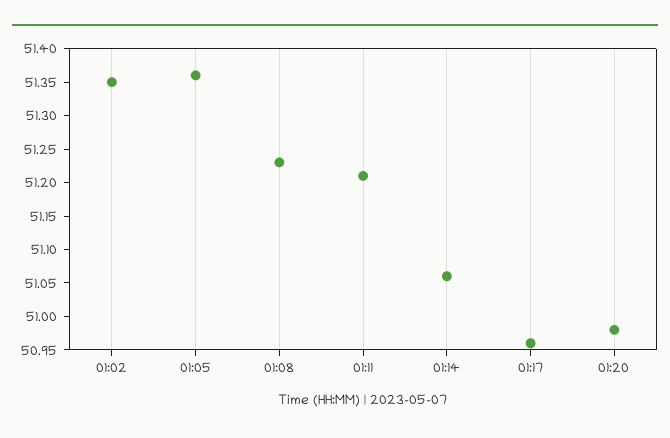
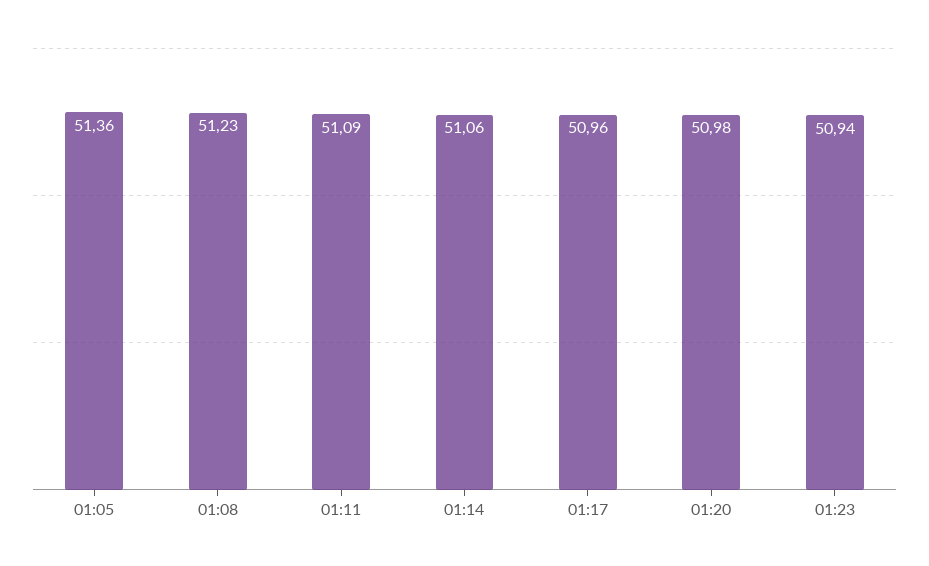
01:02: 51.35 -> none
01:11: 51.2 -> 51.09
01:23: none -> 50.94

